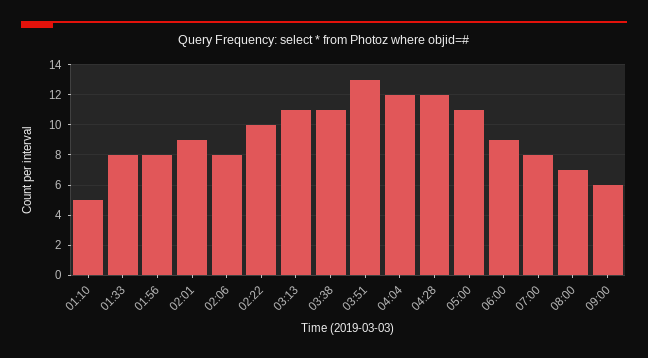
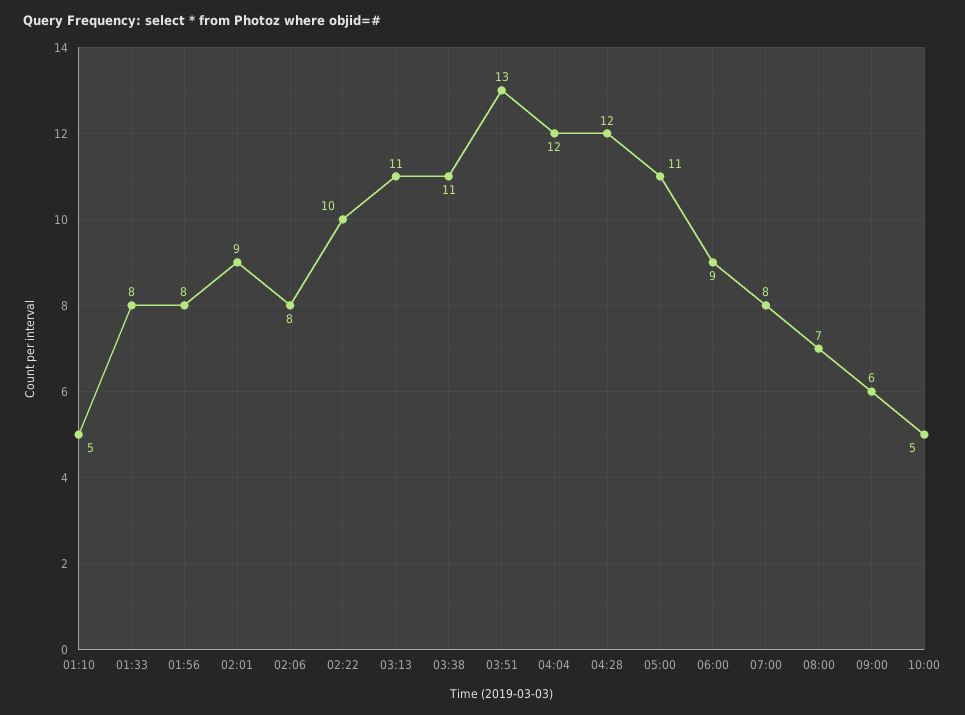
10:00: none -> 5

